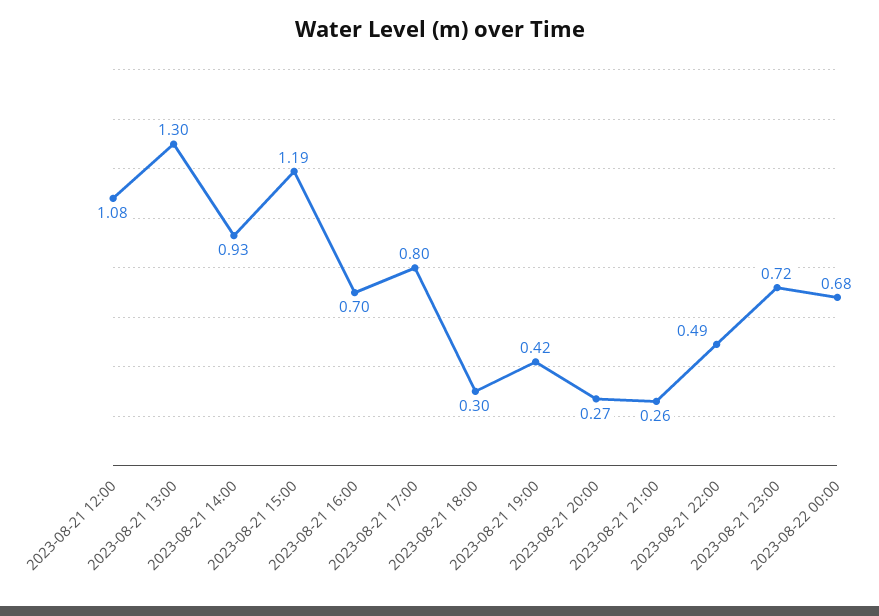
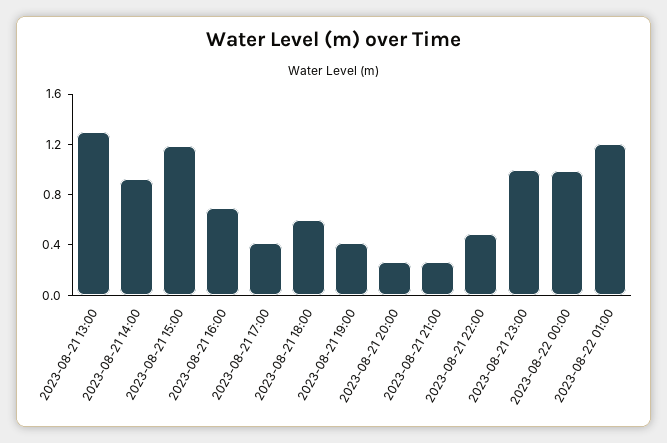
2023-08-21 12:00: 1.08 -> none
2023-08-21 17:00: 0.8 -> 0.4
2023-08-21 18:00: 0.3 -> 0.6
2023-08-21 23:00: 0.72 -> 1
2023-08-22 00:00: 0.68 -> 1
2023-08-22 01:00: none -> 1.2

